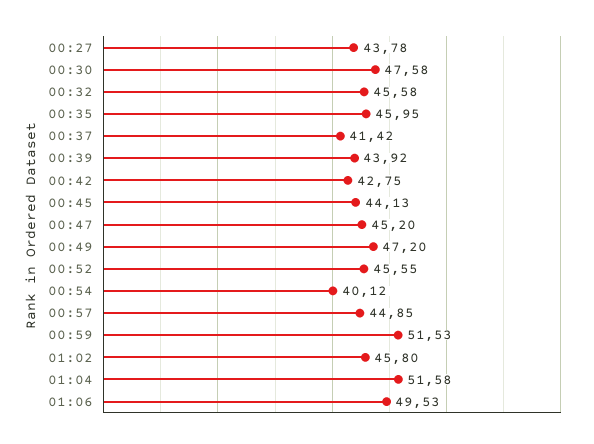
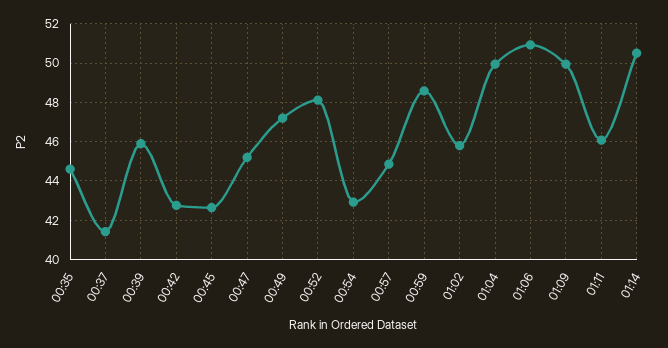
00:27: 43.78 -> none
00:30: 47.58 -> none
00:32: 45.58 -> none
00:35: 45.95 -> 44.5
00:39: 43.92 -> 46
00:45: 44.13 -> 42.5
00:52: 45.55 -> 48
00:54: 40.12 -> 43
00:59: 51.53 -> 48.5
01:04: 51.58 -> 50
01:06: 49.53 -> 51
01:09: none -> 50
01:11: none -> 46
01:14: none -> 50.5

